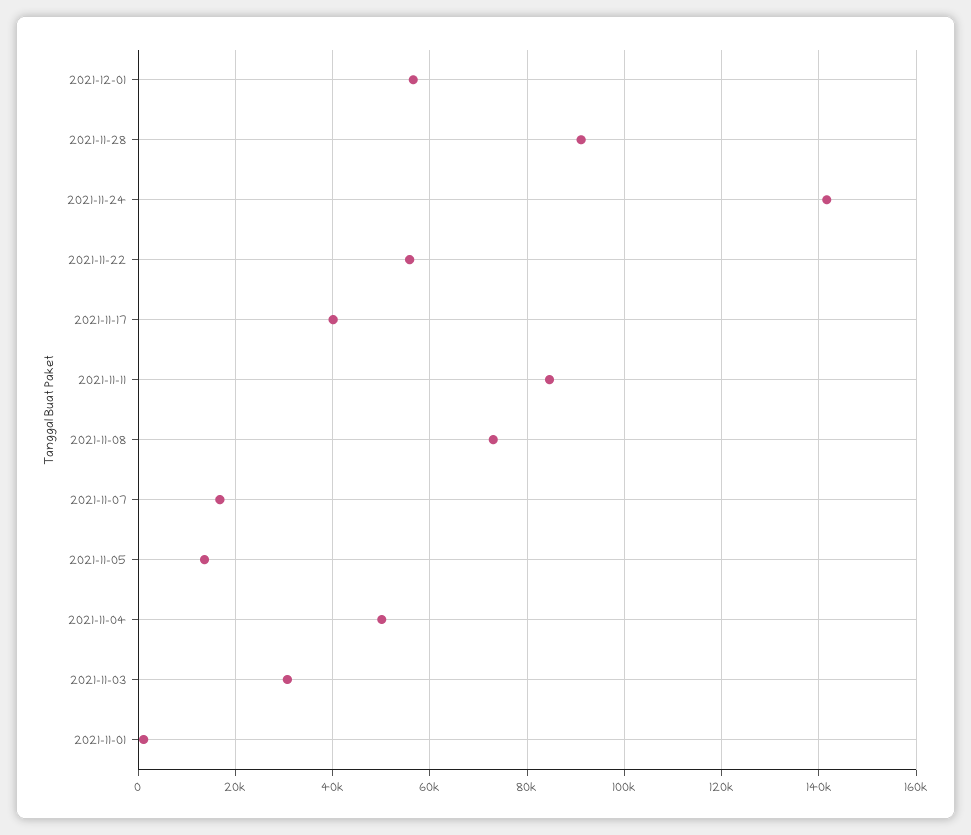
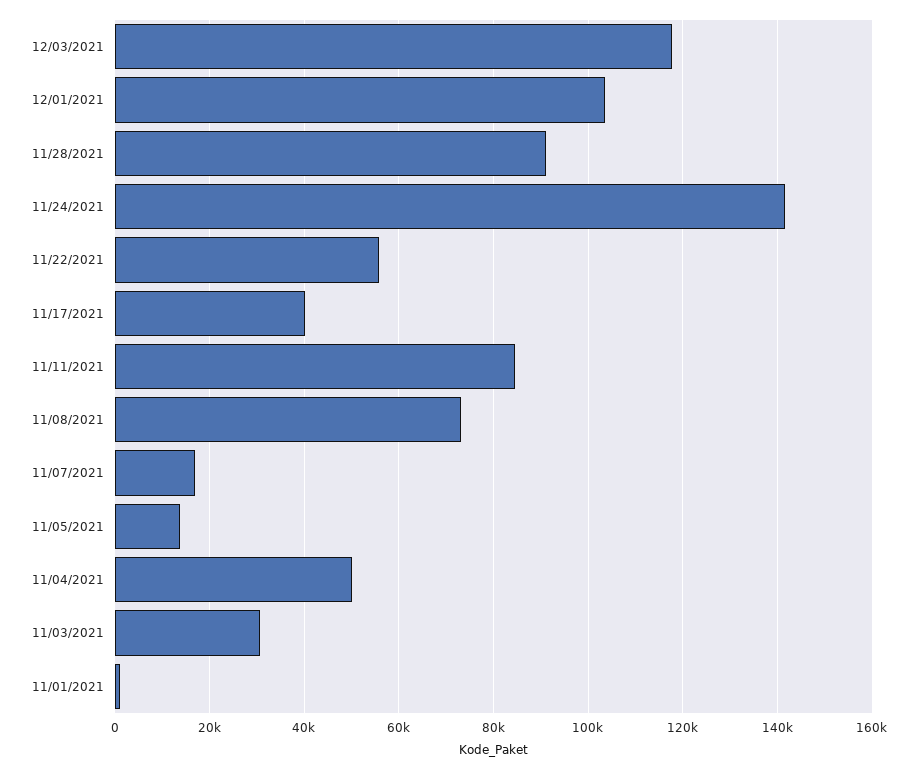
2021-12-01: 56000 -> 104000
12/03/2021: none -> 118000

